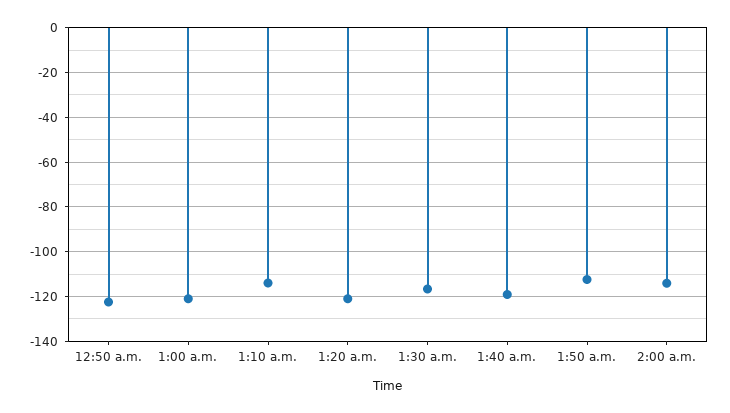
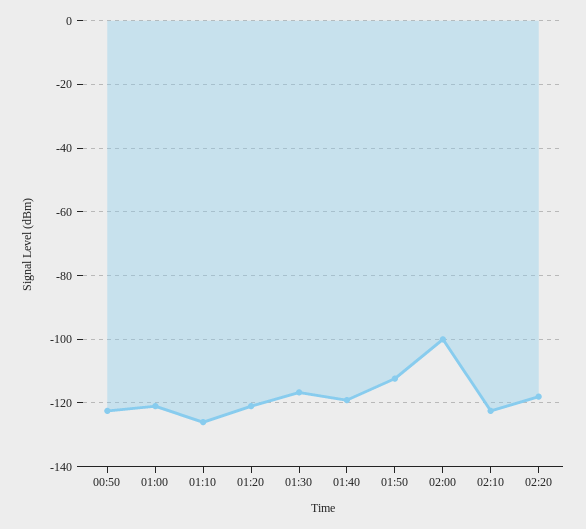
1:10 a.m.: -115 -> -126
2:00 a.m.: -115 -> -100
02:10: none -> -122
02:20: none -> -118

